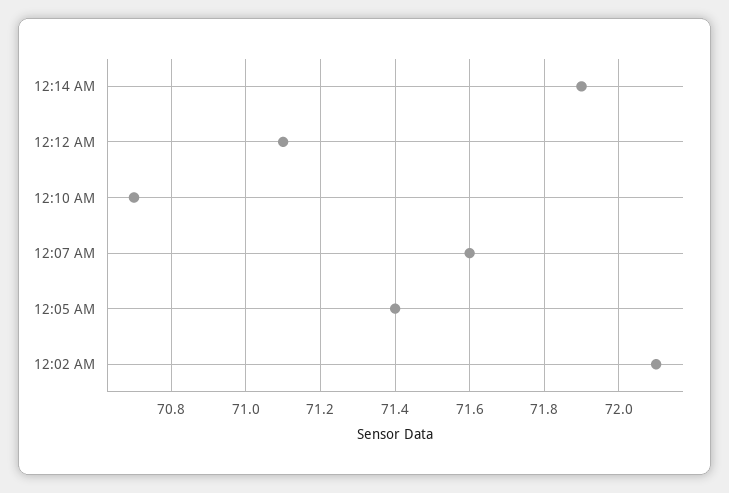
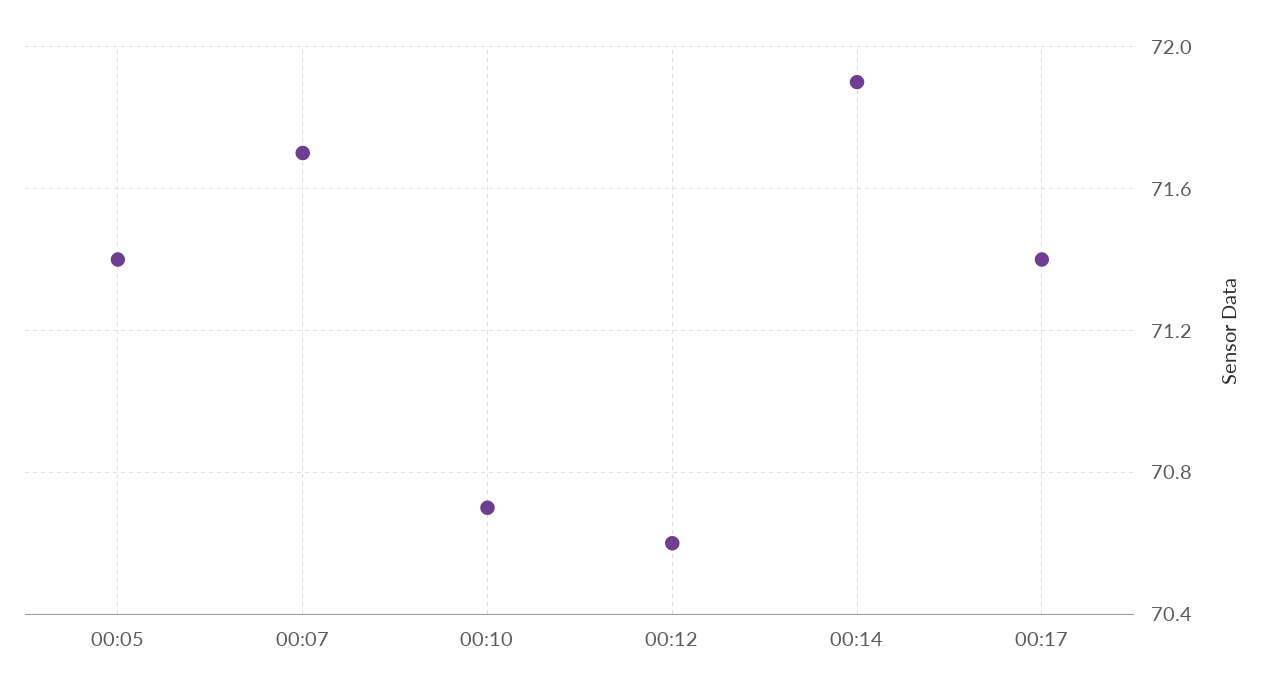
12:12 AM: 71.1 -> 70.6
12:07 AM: 71.6 -> 71.7
12:02 AM: 72.1 -> none
00:17: none -> 71.4

